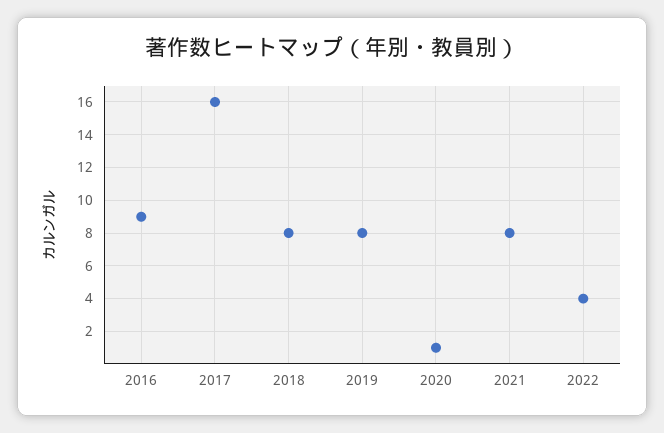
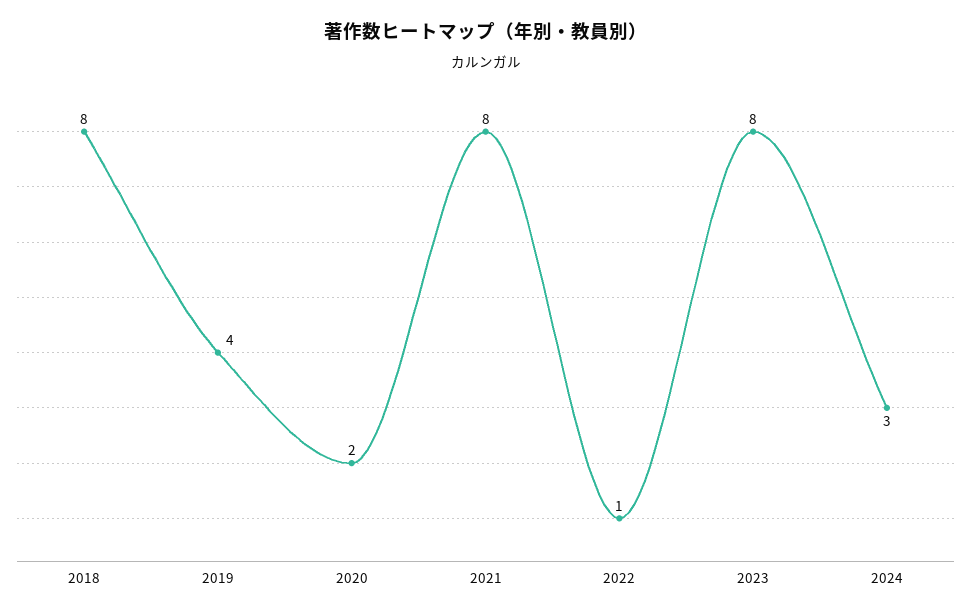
2016: 9 -> none
2017: 16 -> none
2019: 8 -> 4
2020: 1 -> 2
2022: 4 -> 1
2023: none -> 8
2024: none -> 3

